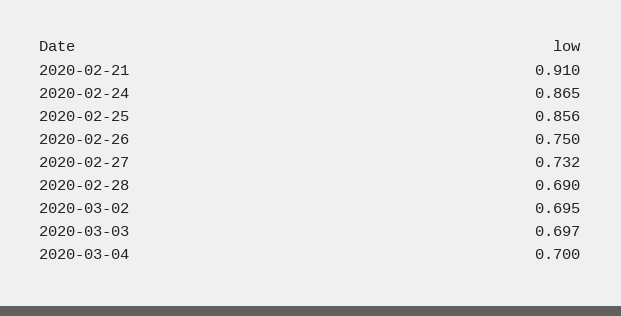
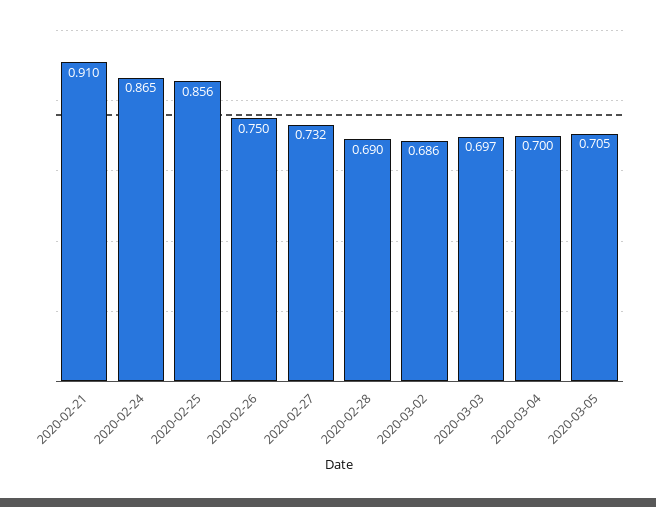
2020-03-02: 0.695 -> 0.686
2020-03-05: none -> 0.705

